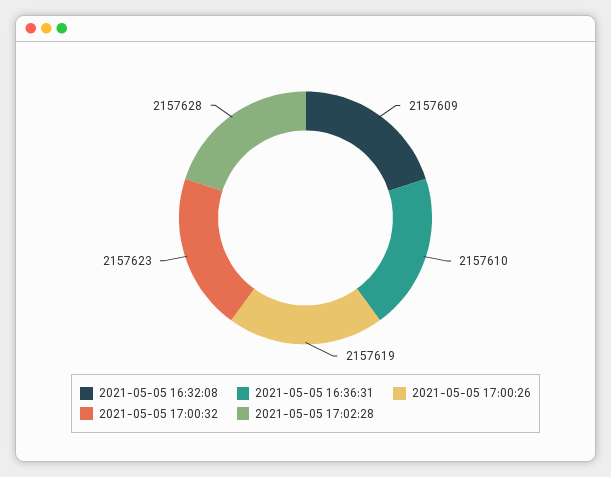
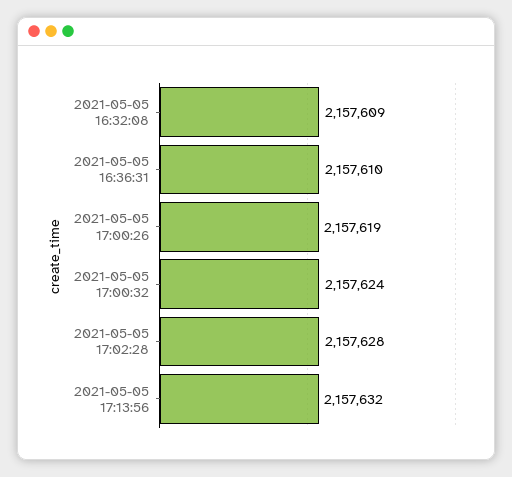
2021-05-05 17:00:32: 2157623 -> 2157624
2021-05-05 17:13:56: none -> 2157632

